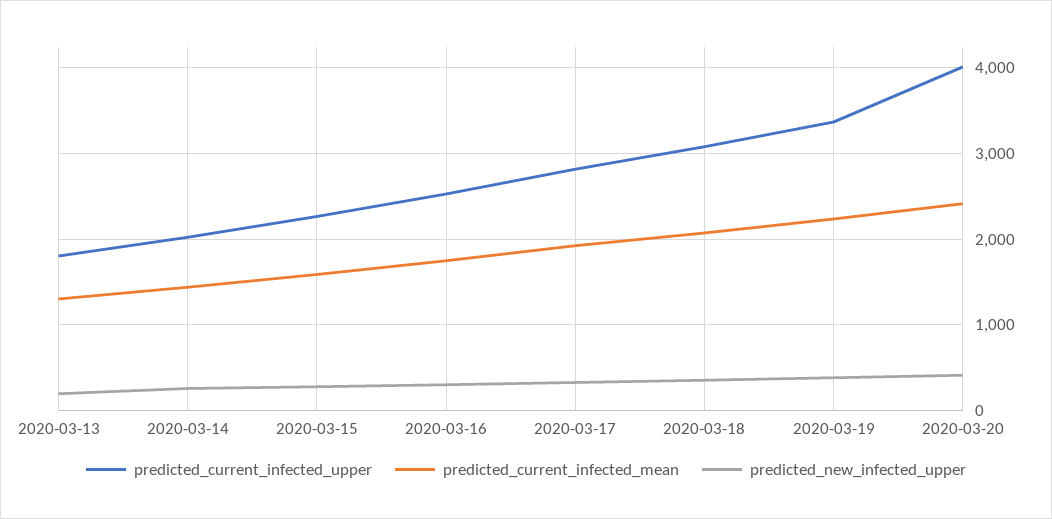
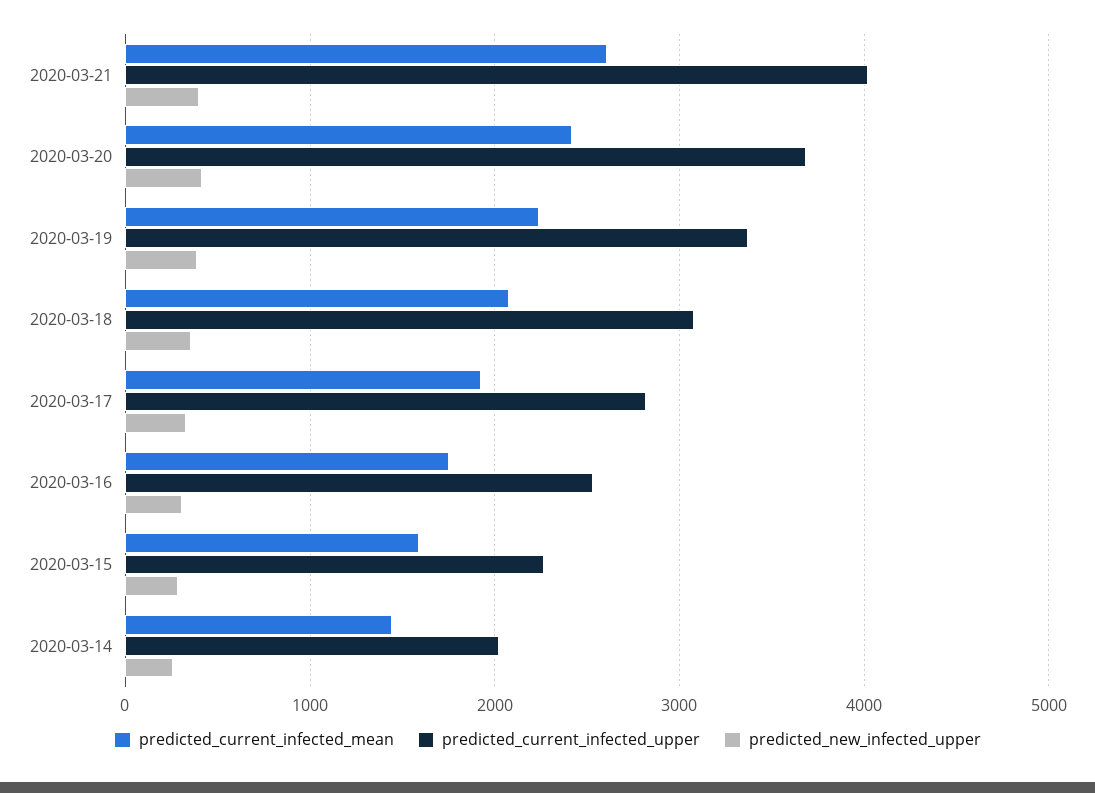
predicted_current_infected_upper, 2020-03-13: 1800 -> none
predicted_current_infected_mean, 2020-03-13: 1300 -> none
predicted_new_infected_upper, 2020-03-13: 200 -> none
predicted_current_infected_upper, 2020-03-20: 4000 -> 3700
predicted_current_infected_mean, 2020-03-21: none -> 2600
predicted_current_infected_upper, 2020-03-21: none -> 4000
predicted_new_infected_upper, 2020-03-21: none -> 400

